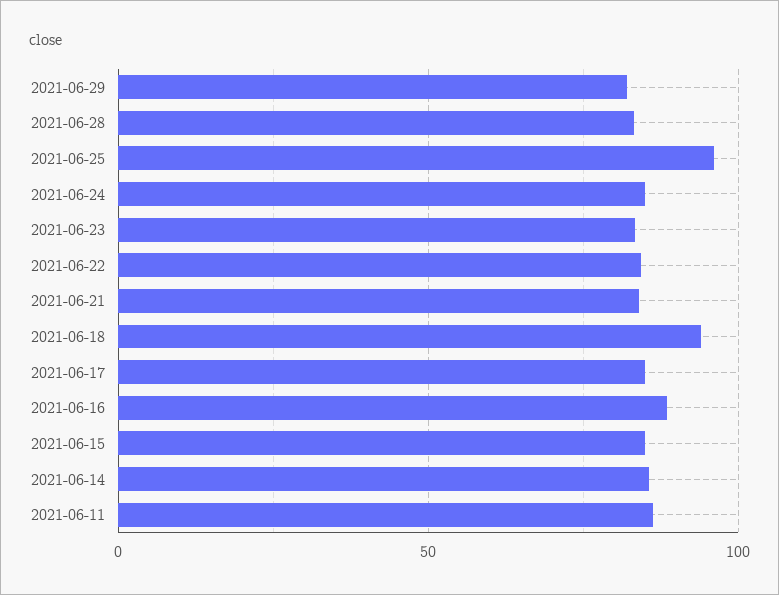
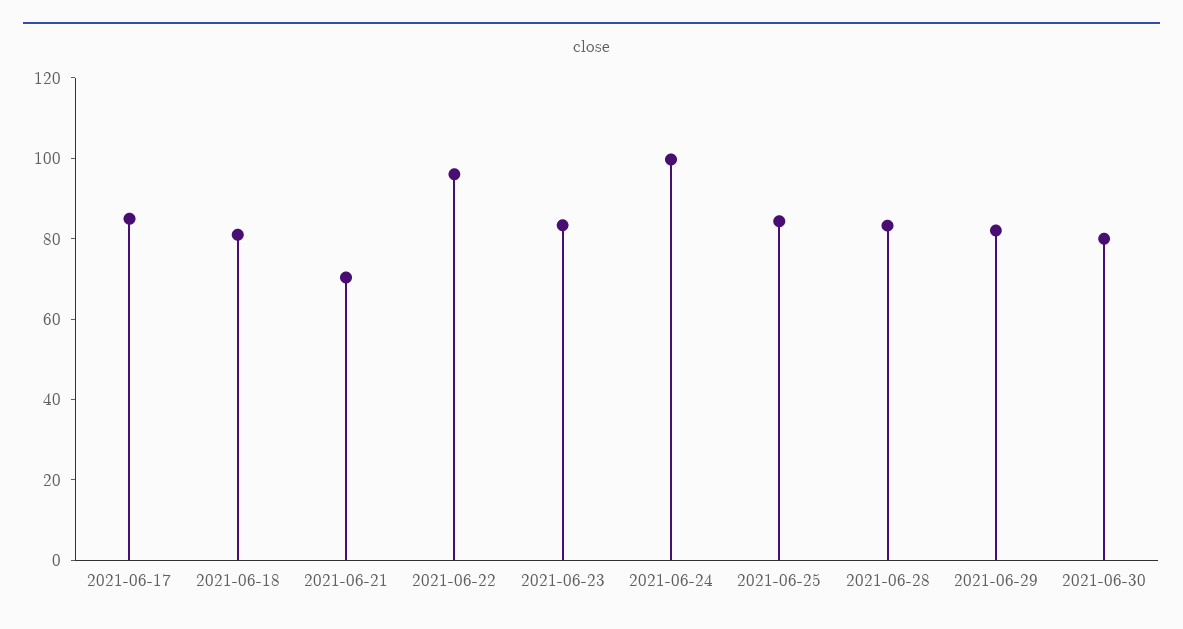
2021-06-25: 95 -> 85
2021-06-24: 85 -> 100
2021-06-22: 85 -> 95
2021-06-21: 85 -> 70
2021-06-18: 95 -> 80
2021-06-16: 90 -> none
2021-06-15: 85 -> none
2021-06-14: 85 -> none
2021-06-11: 85 -> none
2021-06-30: none -> 80

